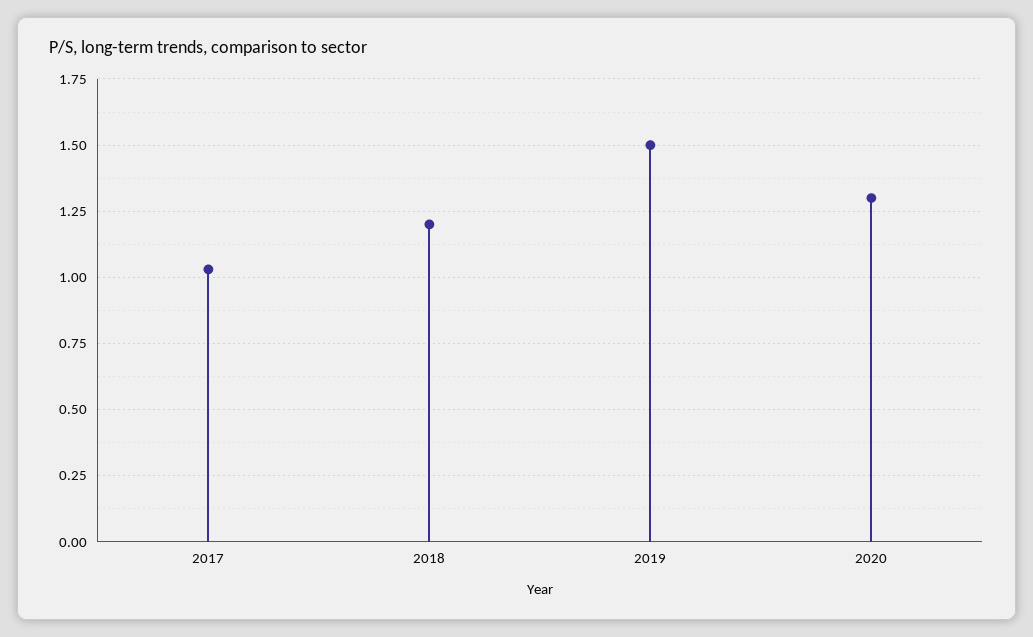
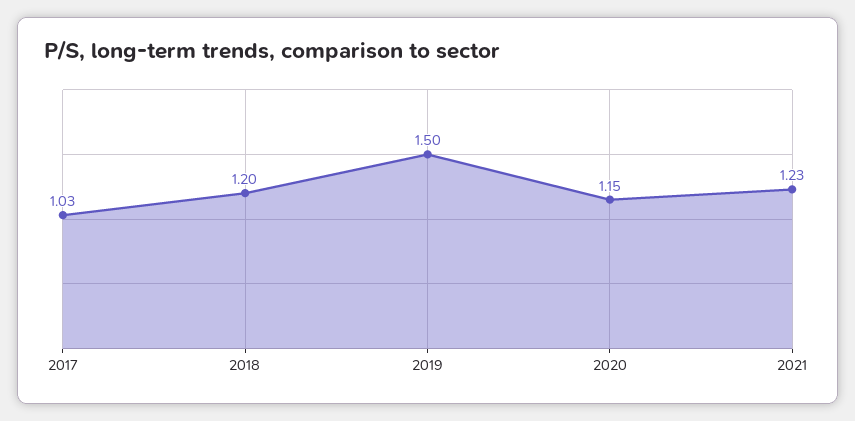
2020: 1.3 -> 1.15
2021: none -> 1.23

